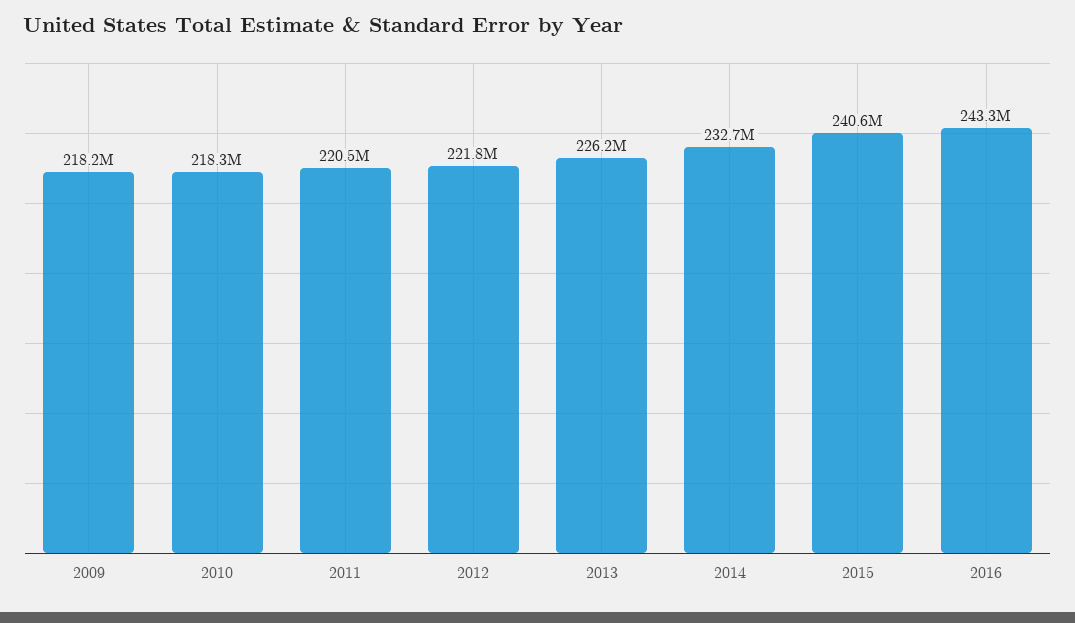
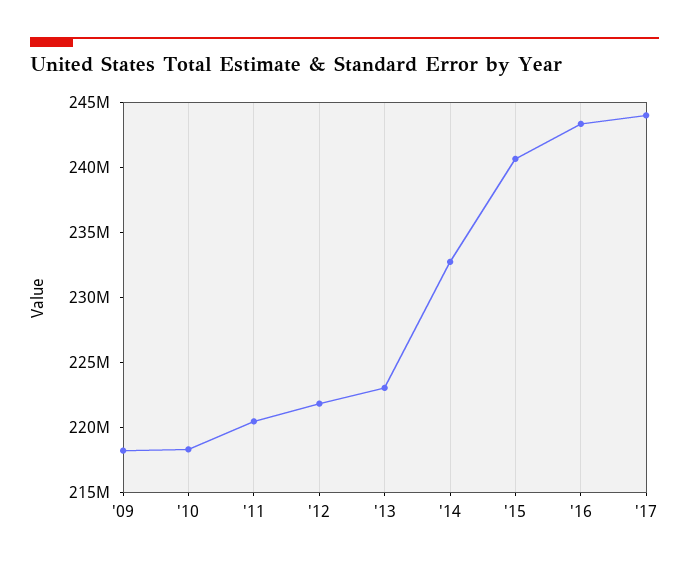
2013: 226200000 -> 223000000
'17: none -> 244000000

